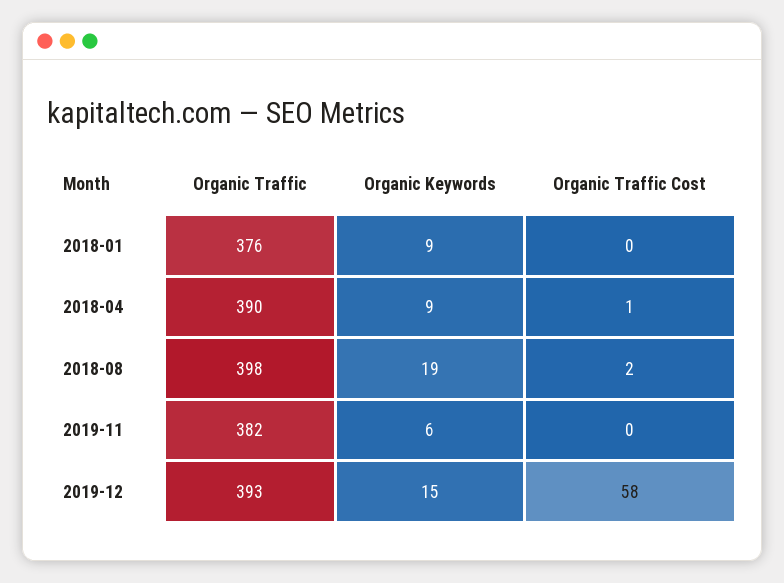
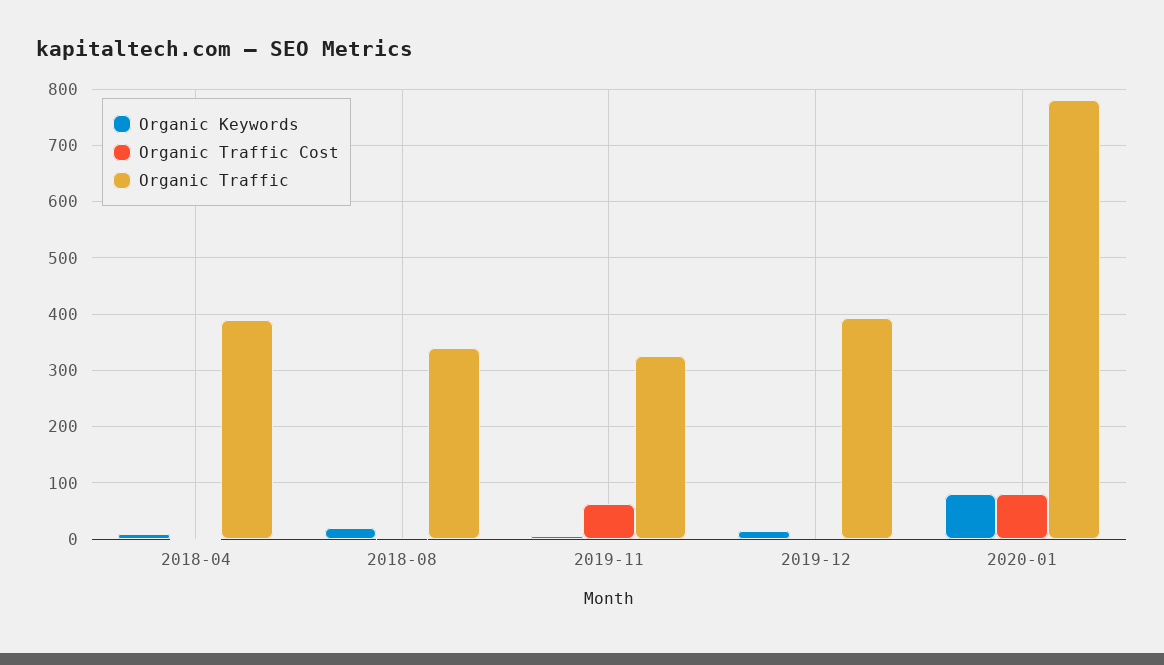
Organic Traffic, 2018-01: 376 -> none
Organic Keywords, 2018-01: 9 -> none
Organic Traffic Cost, 2018-01: 0 -> none
Organic Traffic, 2018-08: 398 -> 340
Organic Traffic, 2019-11: 382 -> 320
Organic Traffic Cost, 2019-11: 0 -> 60
Organic Traffic Cost, 2019-12: 58 -> 0
Organic Keywords, 2020-01: none -> 80
Organic Traffic Cost, 2020-01: none -> 80
Organic Traffic, 2020-01: none -> 780

